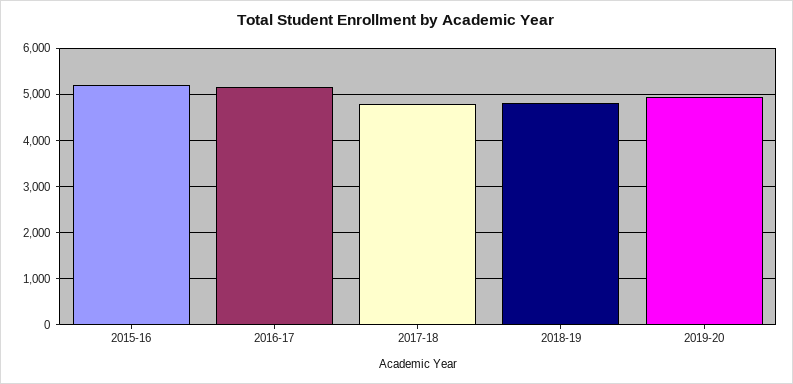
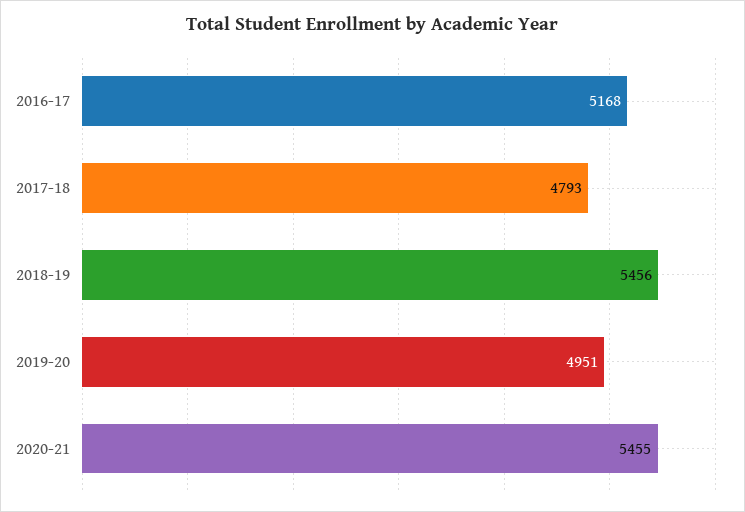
2015-16: 5200 -> none
2018-19: 4800 -> 5456
2020-21: none -> 5455

